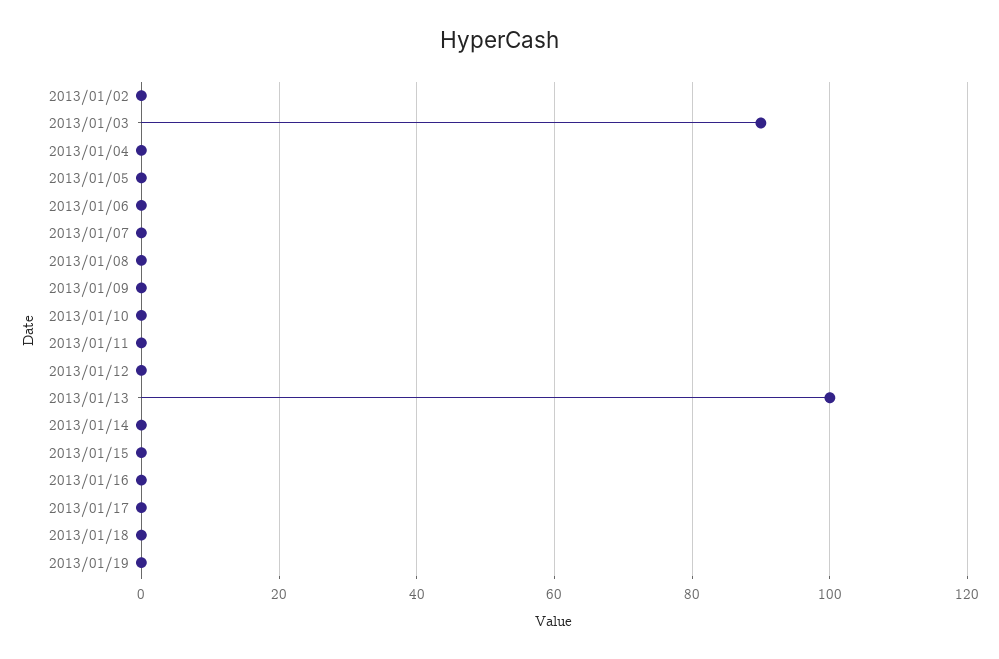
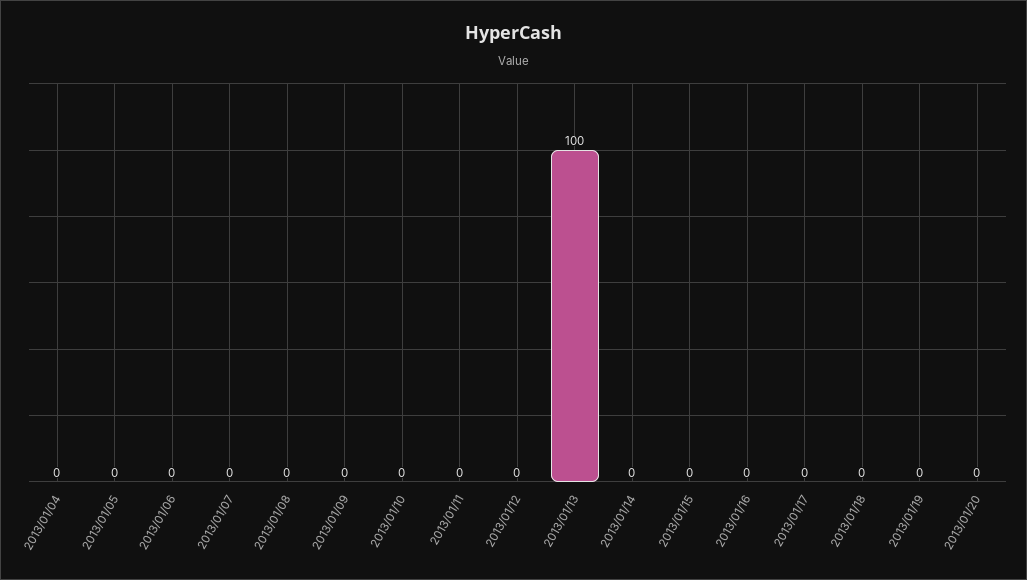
2013/01/02: 0 -> none
2013/01/03: 90 -> none
2013/01/20: none -> 0

